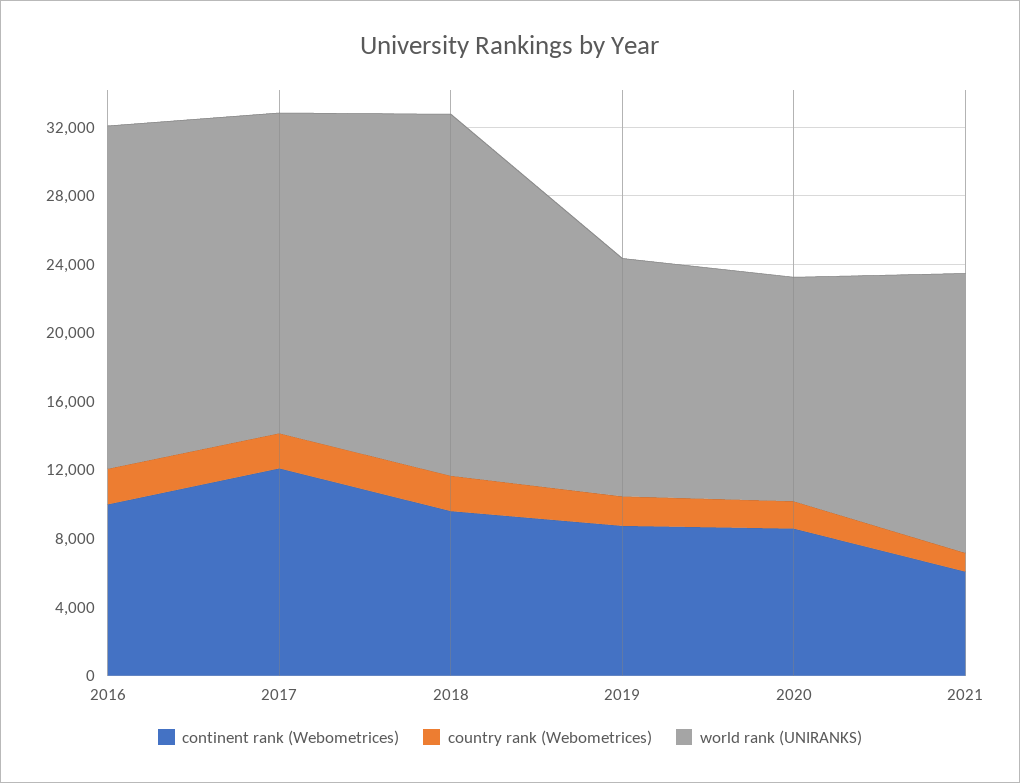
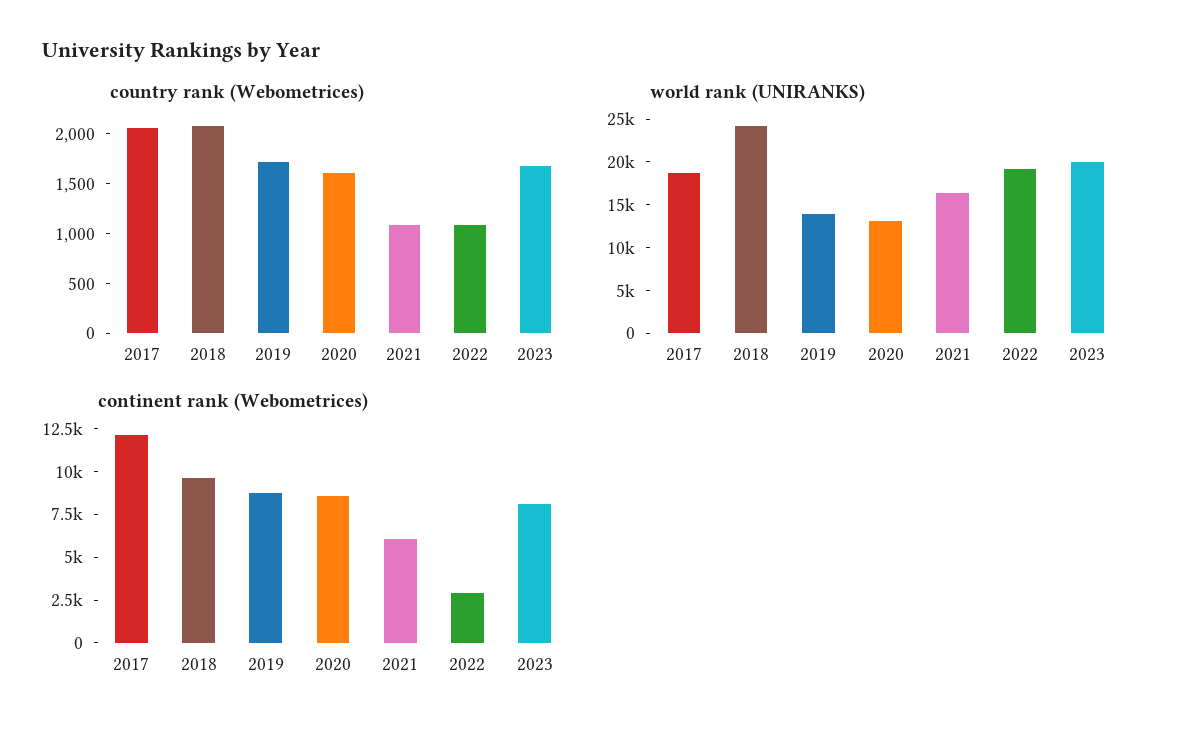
continent rank (Webometrices), 2016: 10000 -> none
country rank (Webometrices), 2016: 2000 -> none
world rank (UNIRANKS), 2016: 20000 -> none
world rank (UNIRANKS), 2018: 21000 -> 24000
country rank (Webometrices), 2022: none -> 1100
country rank (Webometrices), 2023: none -> 1700
world rank (UNIRANKS), 2022: none -> 19000
world rank (UNIRANKS), 2023: none -> 20000
continent rank (Webometrices), 2022: none -> 3000
continent rank (Webometrices), 2023: none -> 8000

